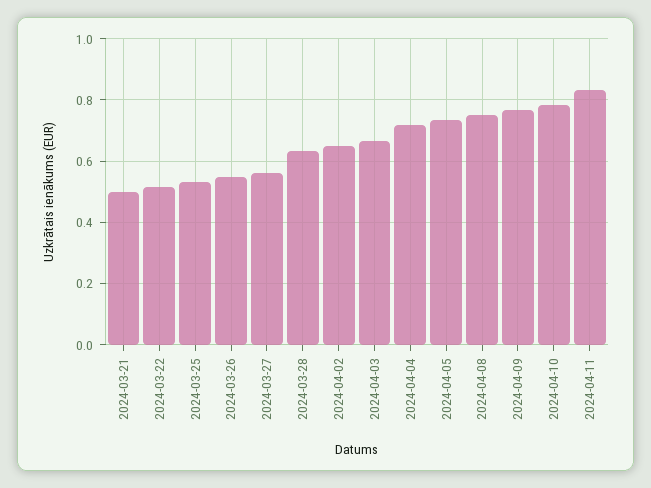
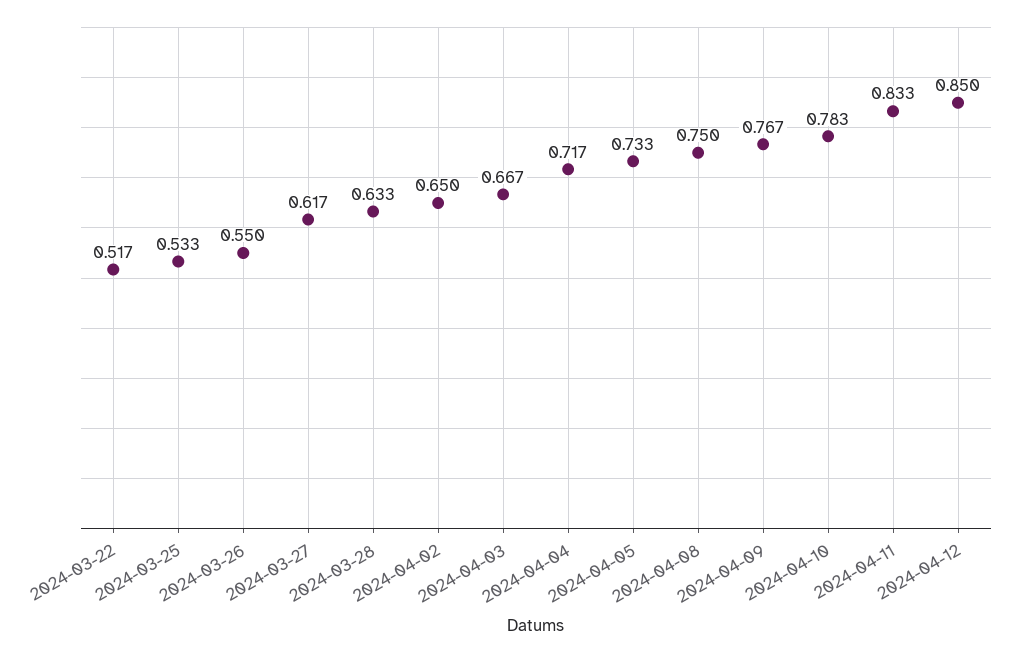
2024-03-21: 0.5 -> none
2024-03-27: 0.56 -> 0.617
2024-04-12: none -> 0.85

